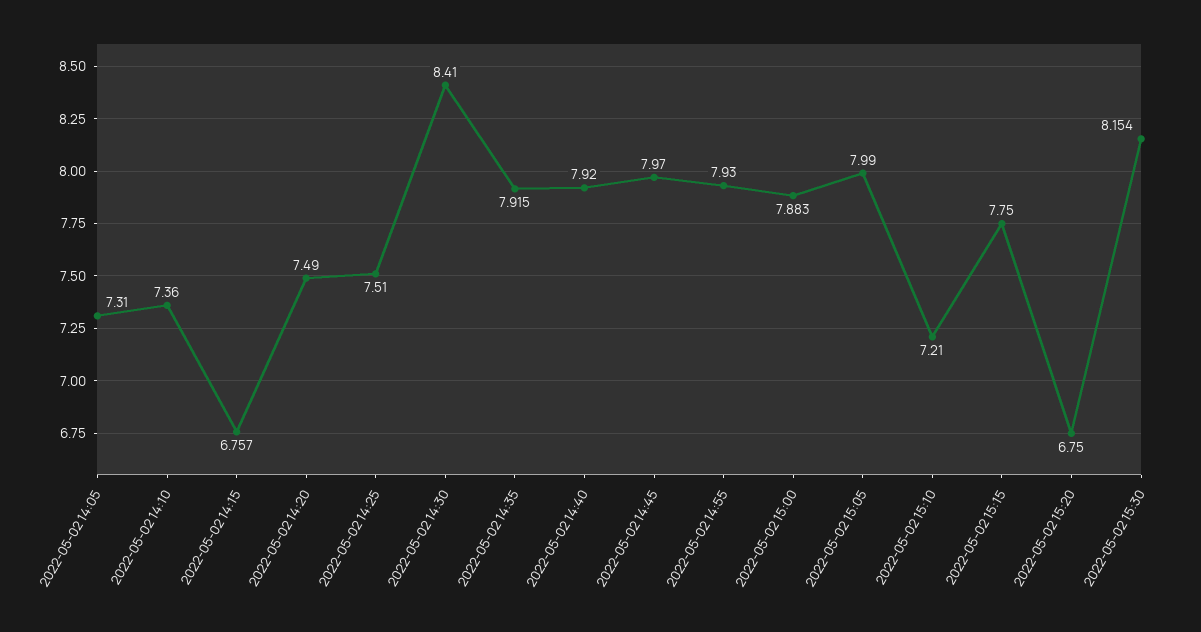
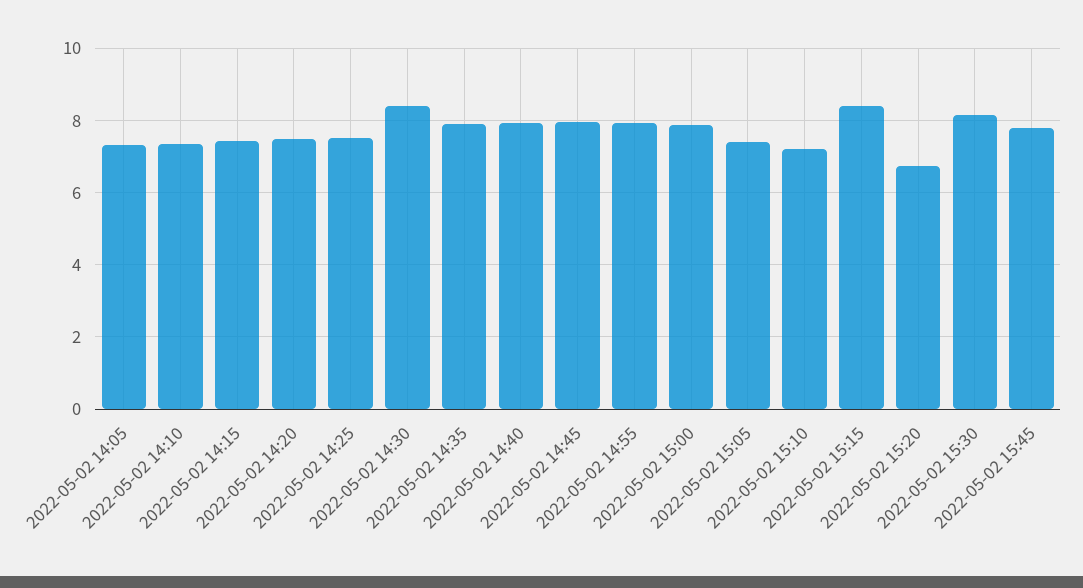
2022-05-02 14:15: 6.757 -> 7.4
2022-05-02 15:05: 7.99 -> 7.4
2022-05-02 15:15: 7.75 -> 8.4
2022-05-02 15:45: none -> 7.8

